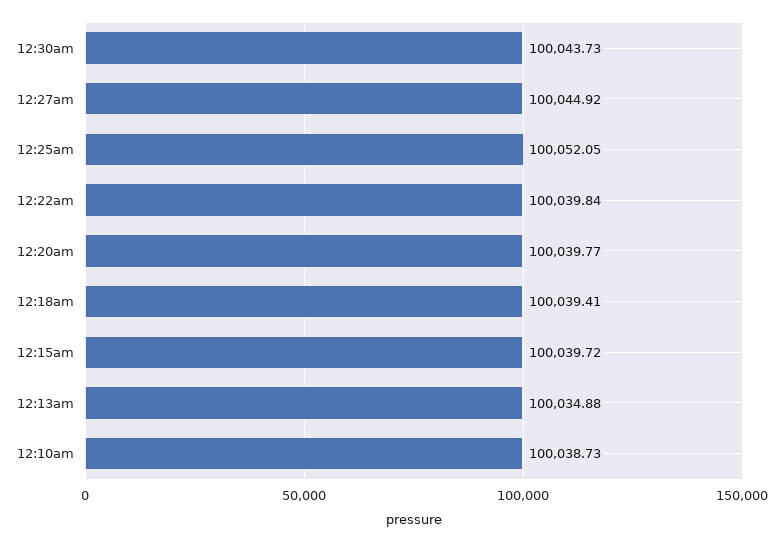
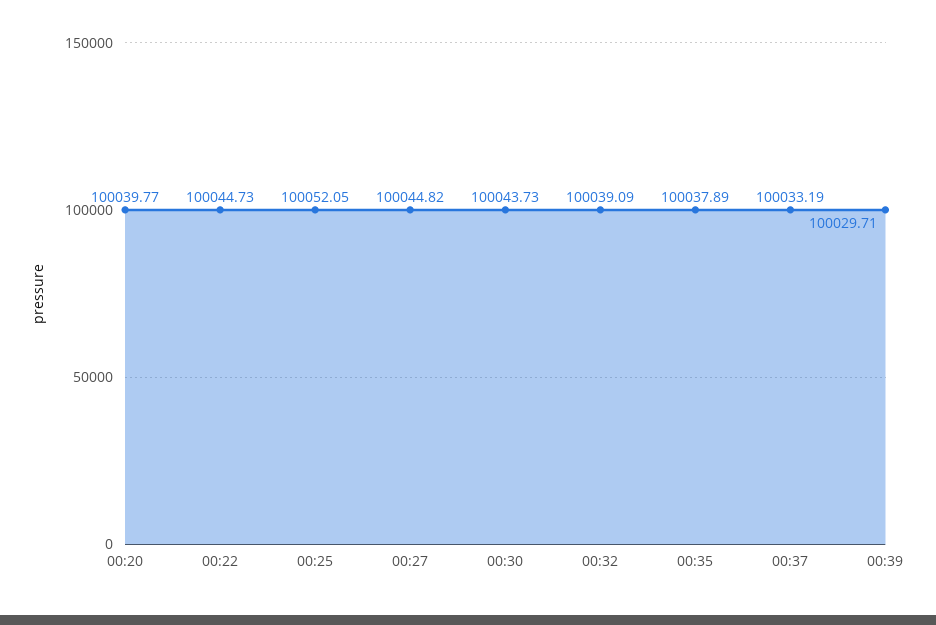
12:27am: 100044.92 -> 100044.82
12:22am: 100039.84 -> 100044.73
12:18am: 100039.41 -> none
12:15am: 100039.72 -> none
12:13am: 100034.88 -> none
12:10am: 100038.73 -> none
00:32: none -> 100039.09
00:35: none -> 100037.89
00:37: none -> 100033.19
00:39: none -> 100029.71

